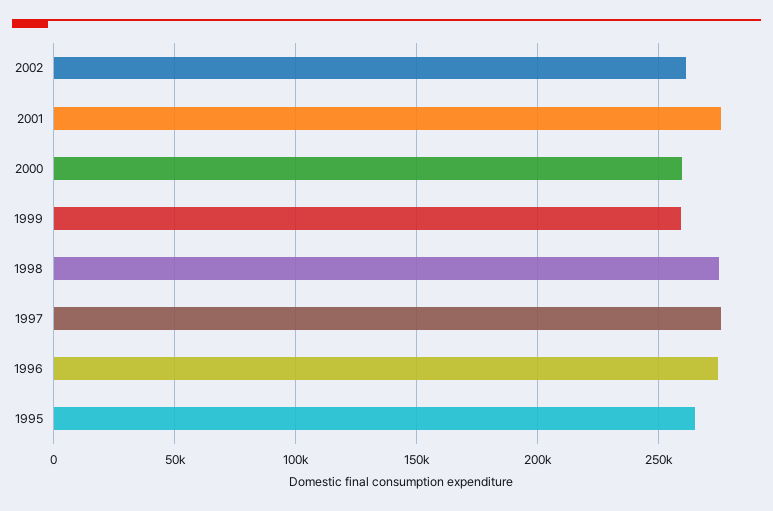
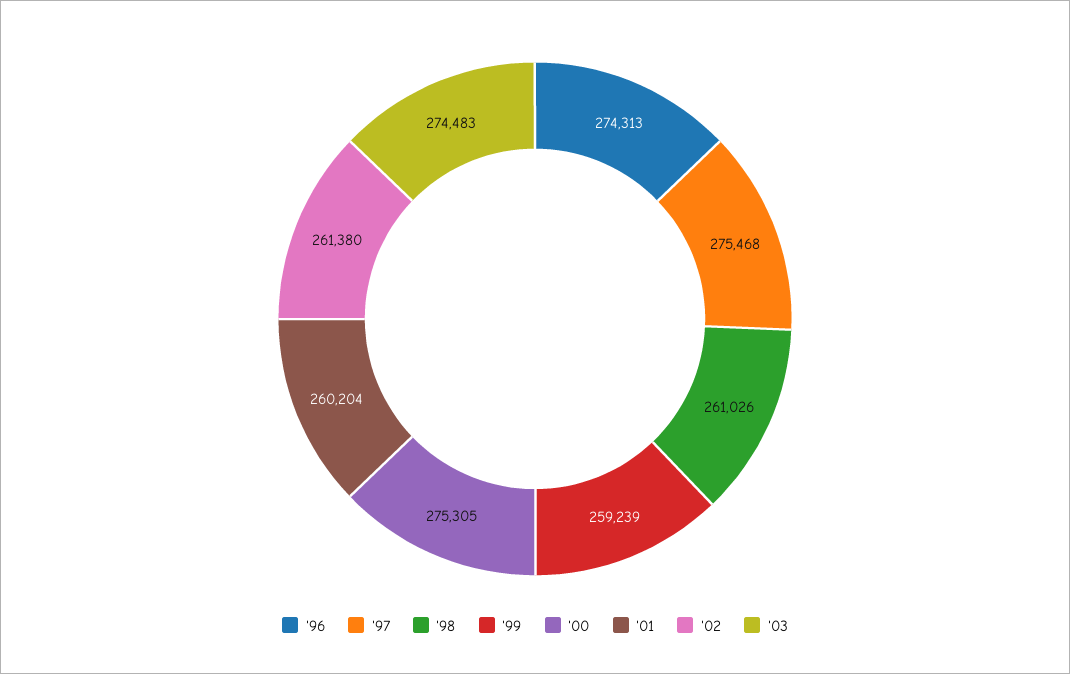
2001: 275000 -> 260204
2000: 260000 -> 275305
1998: 275000 -> 261026
1995: 265000 -> none
'03: none -> 274483

